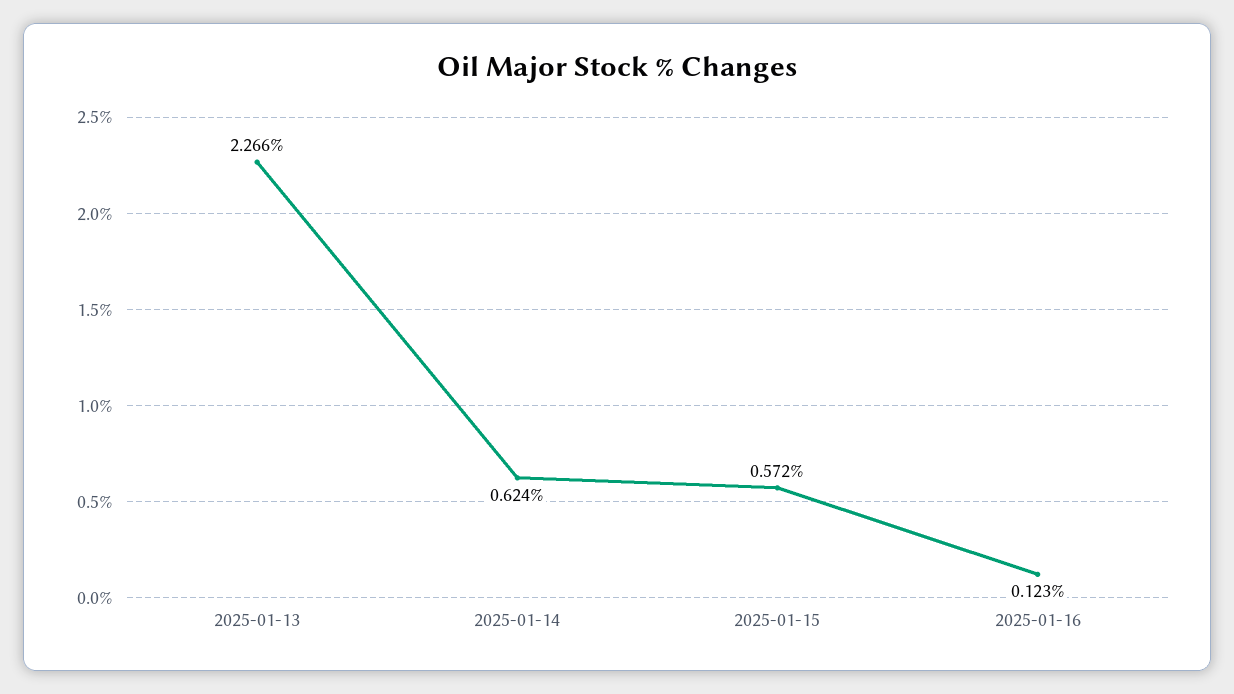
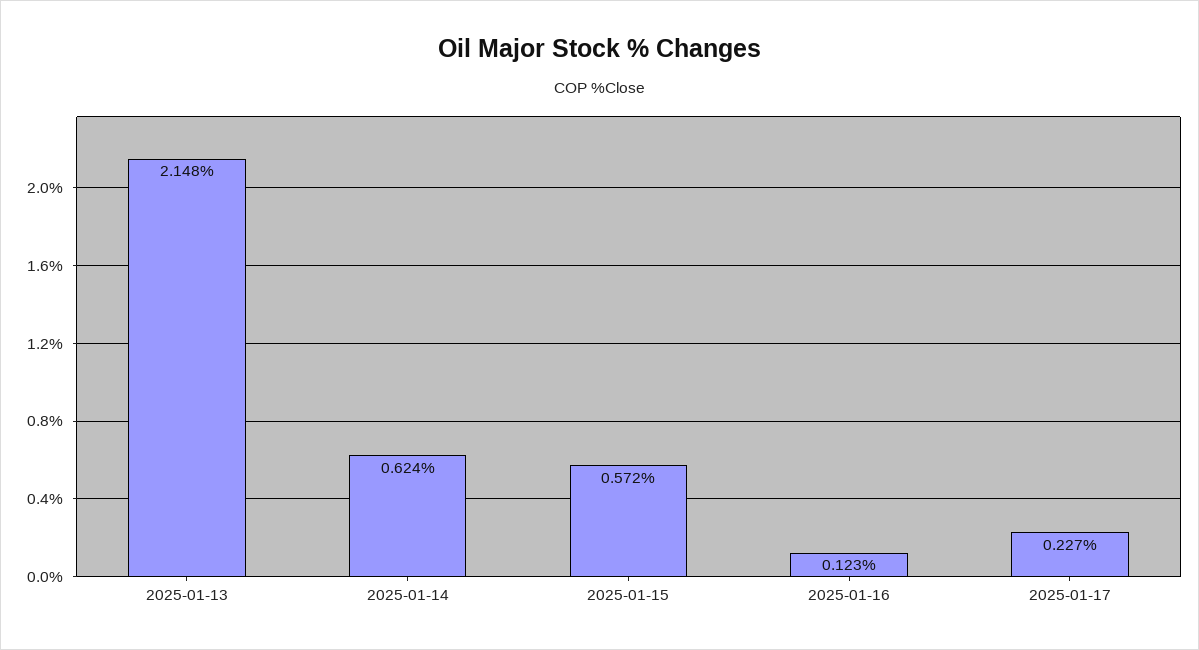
2025-01-13: 2.266 -> 2.148
2025-01-17: none -> 0.227

